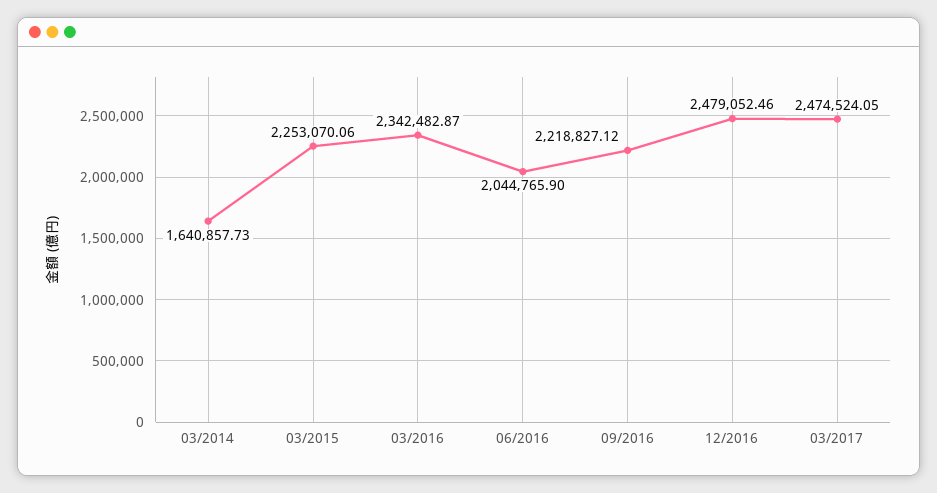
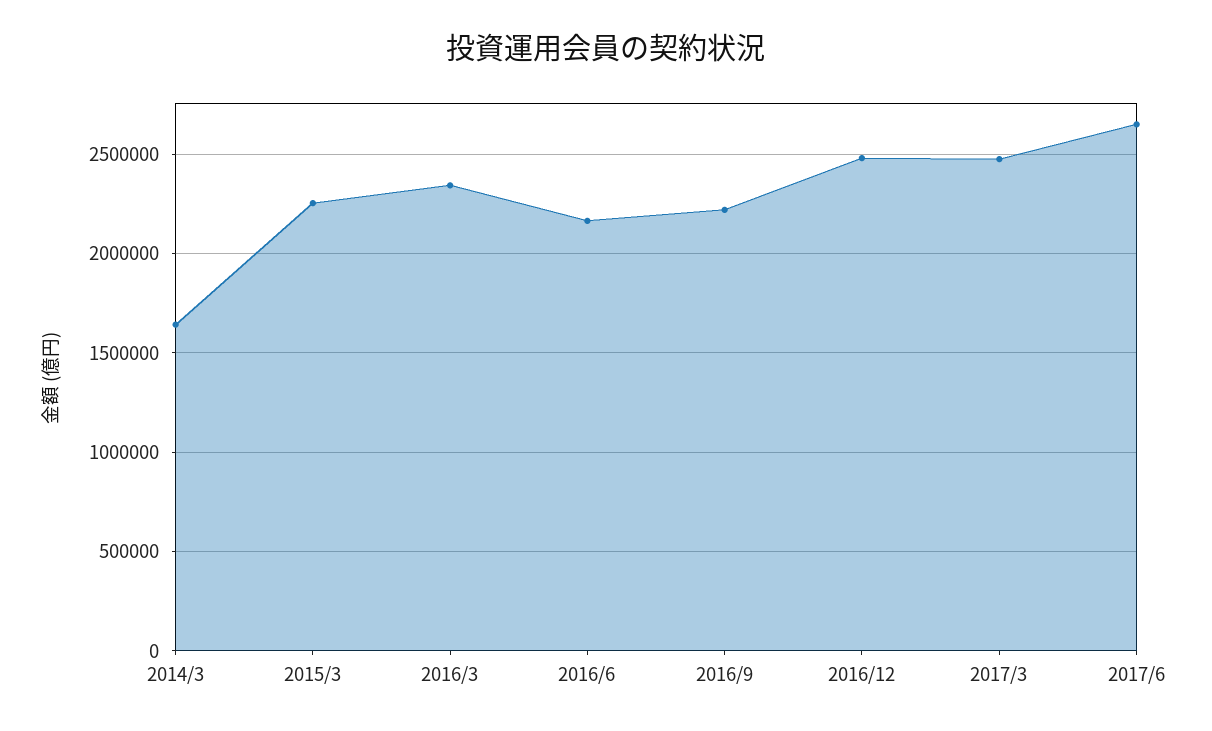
06/2016: 2044765.9 -> 2150000
2017/6: none -> 2650000

